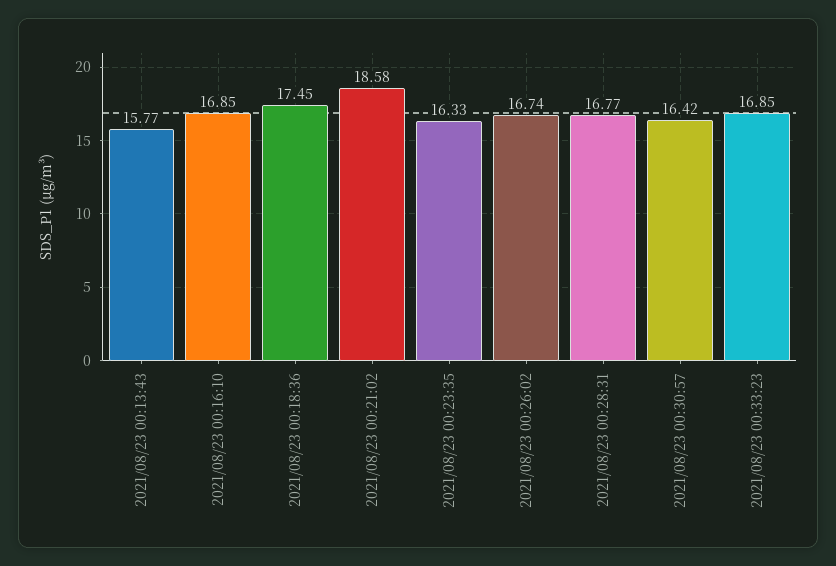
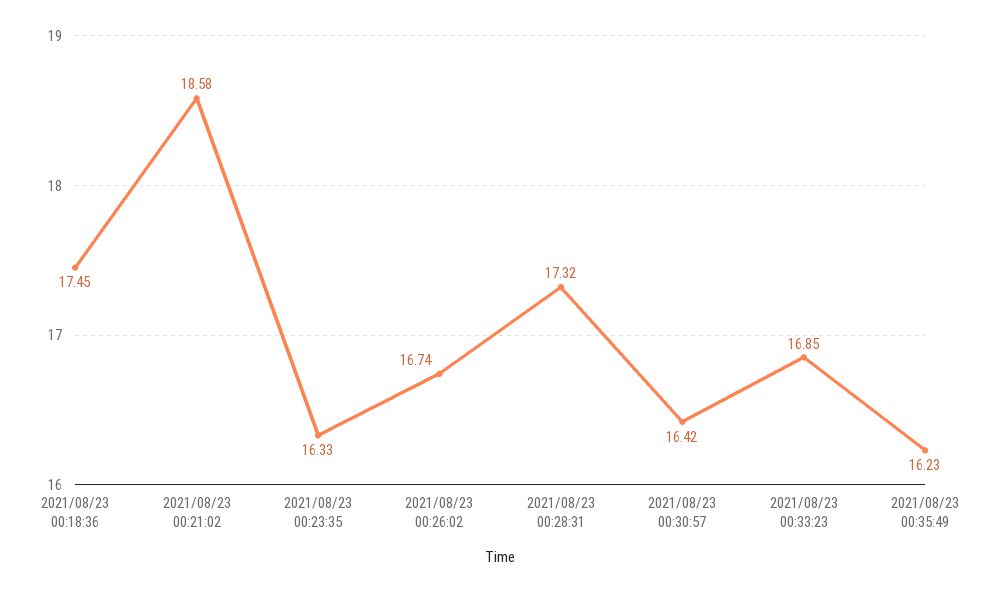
2021/08/23 00:13:43: 15.77 -> none
2021/08/23 00:16:10: 16.85 -> none
2021/08/23 00:28:31: 16.77 -> 17.32
2021/08/23 00:35:49: none -> 16.23

